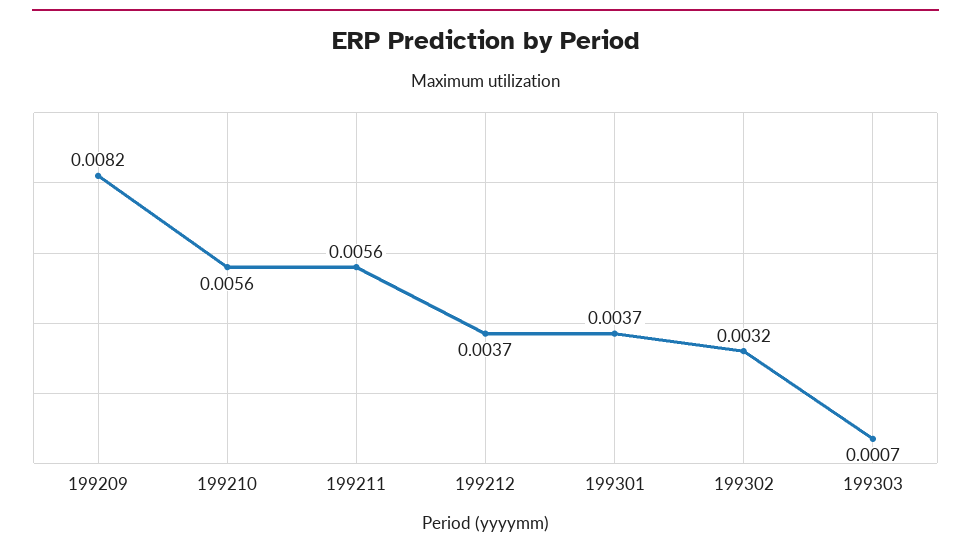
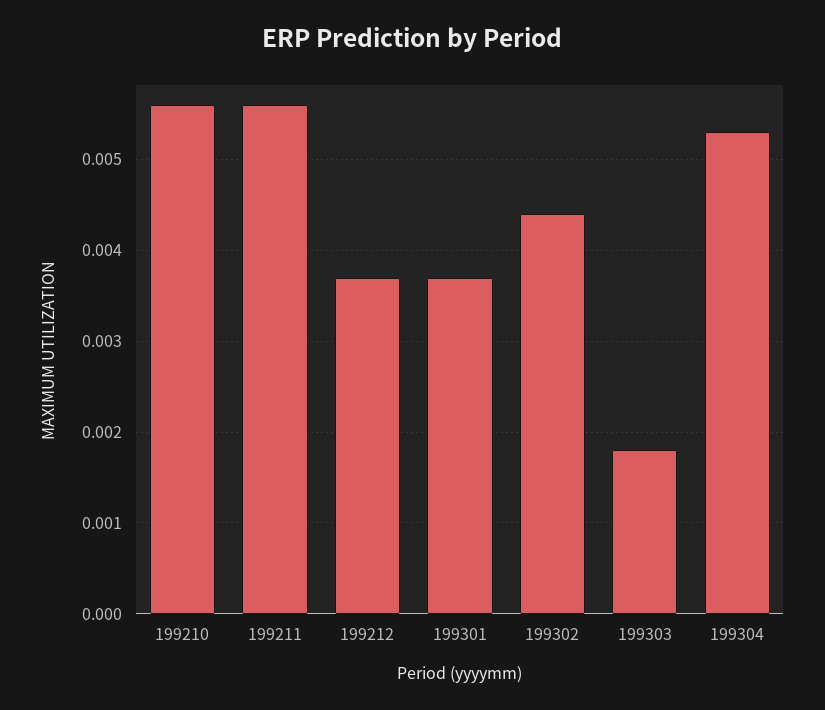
199209: 0.0082 -> none
199302: 0.0032 -> 0.0044
199303: 0.0007 -> 0.0018
199304: none -> 0.0053

